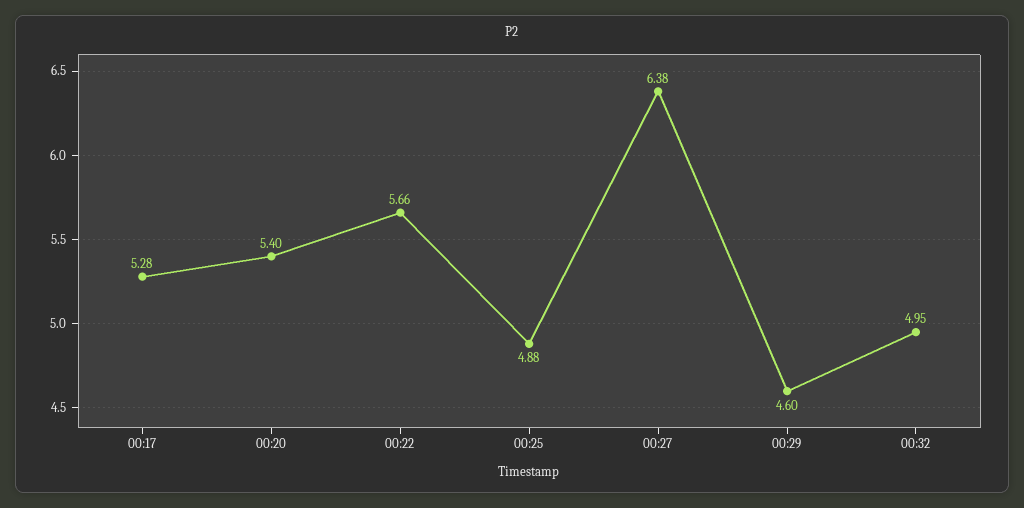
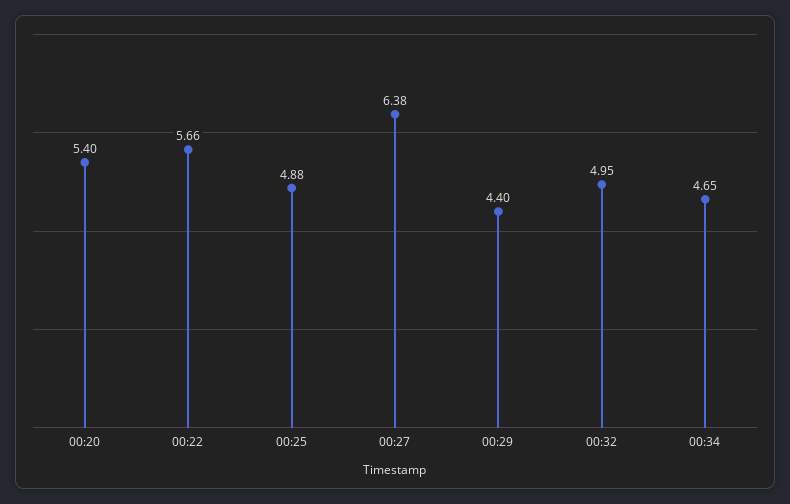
00:17: 5.28 -> none
00:29: 4.6 -> 4.4
00:34: none -> 4.65

